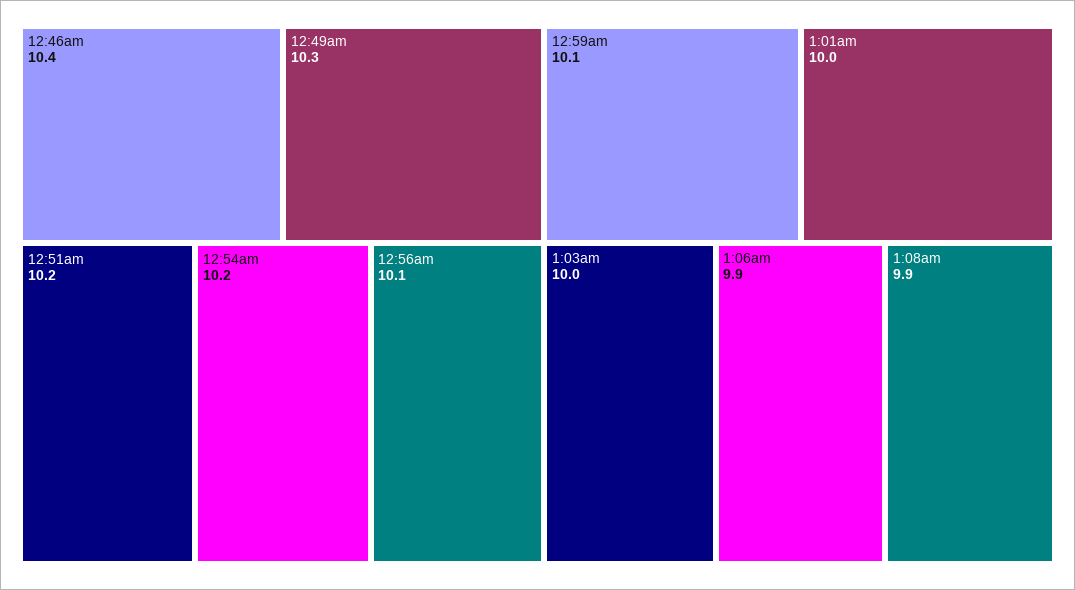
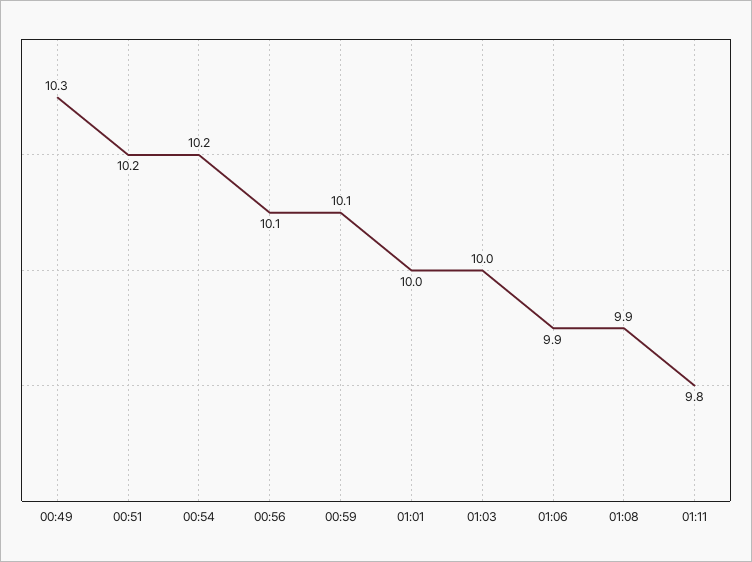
12:46am: 10.4 -> none
01:11: none -> 9.8

